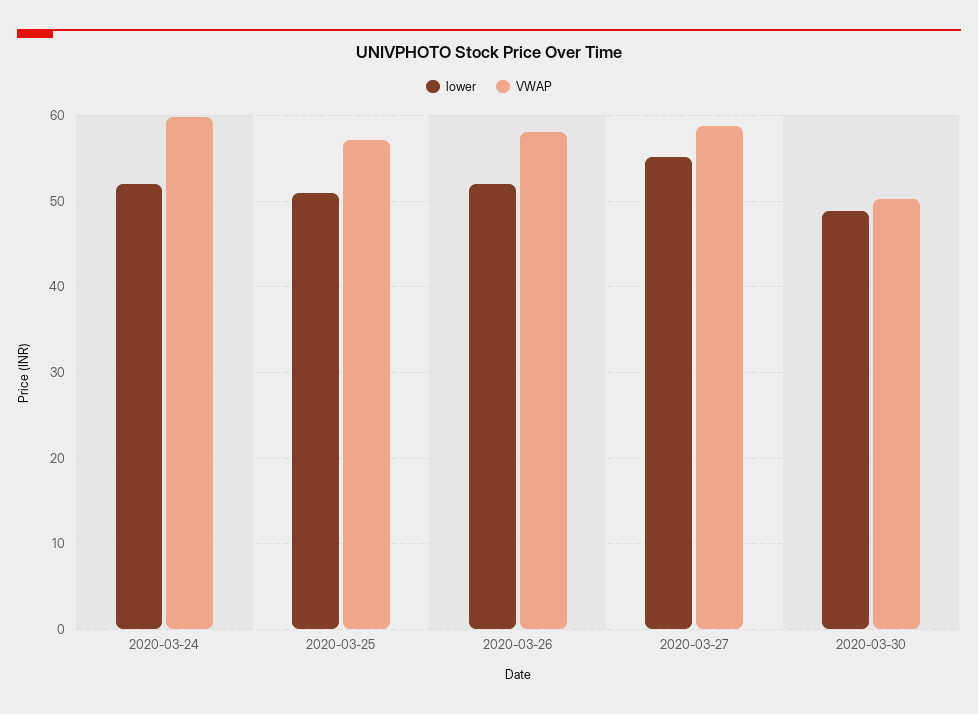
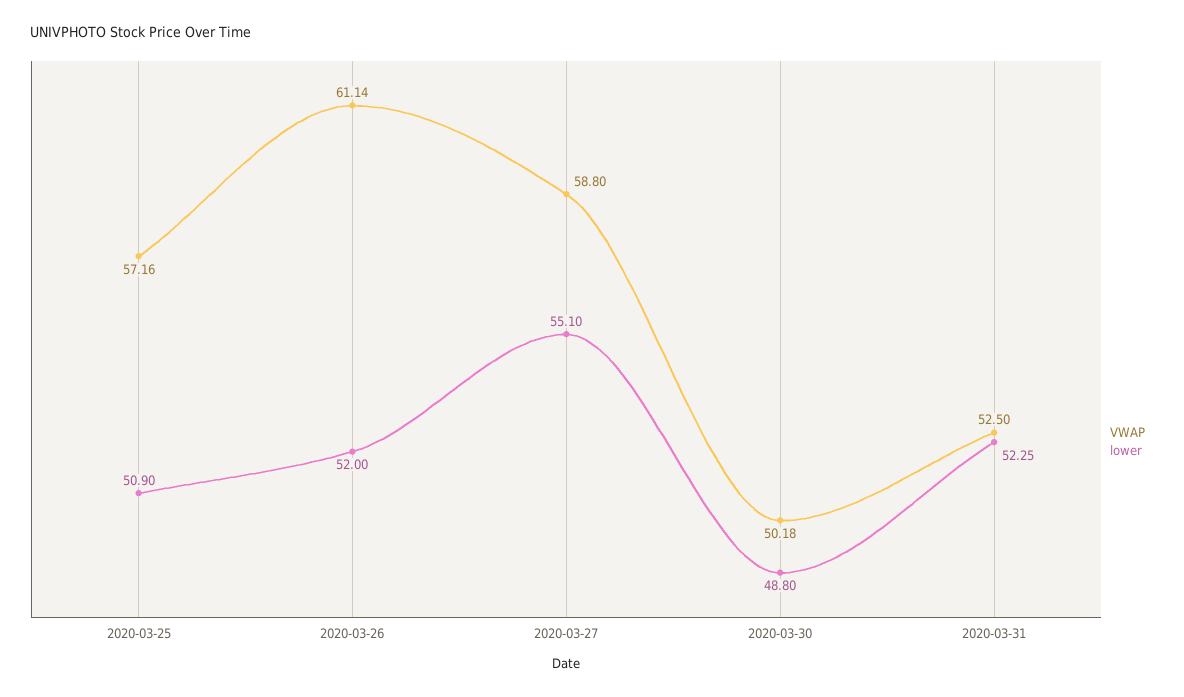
lower, 2020-03-24: 52 -> none
VWAP, 2020-03-24: 60 -> none
VWAP, 2020-03-26: 58 -> 61.14
VWAP, 2020-03-31: none -> 52.5
lower, 2020-03-31: none -> 52.25

